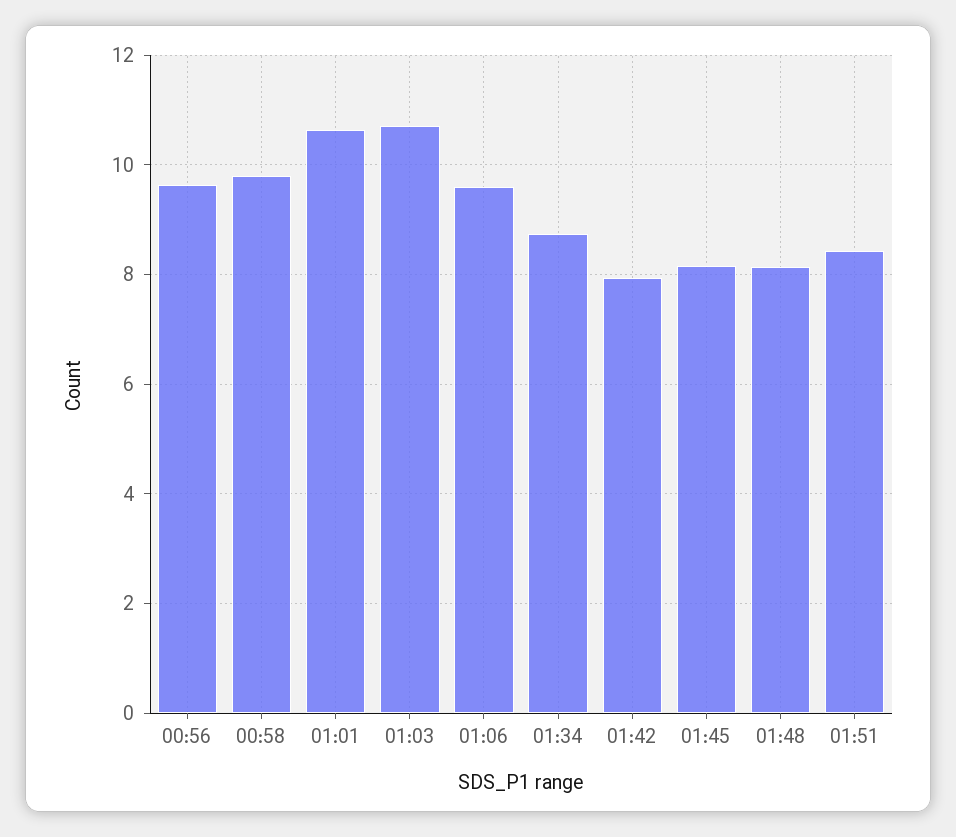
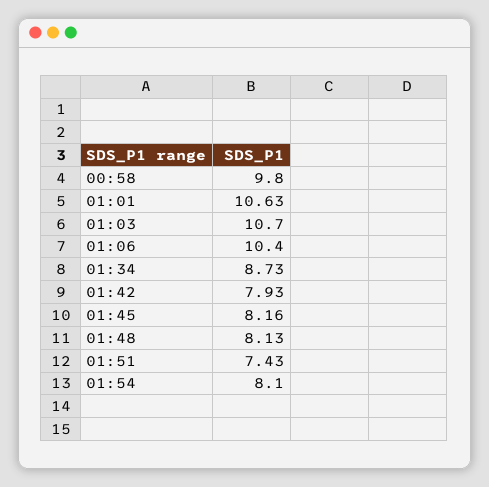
00:56: 9.6 -> none
01:06: 9.6 -> 10.4
01:51: 8.4 -> 7.43
01:54: none -> 8.1

